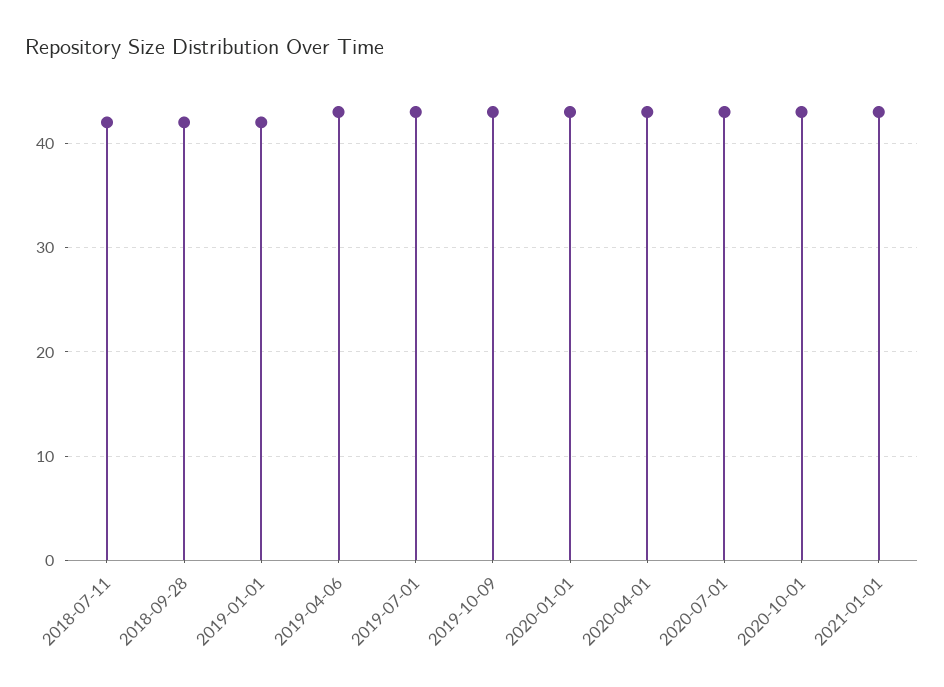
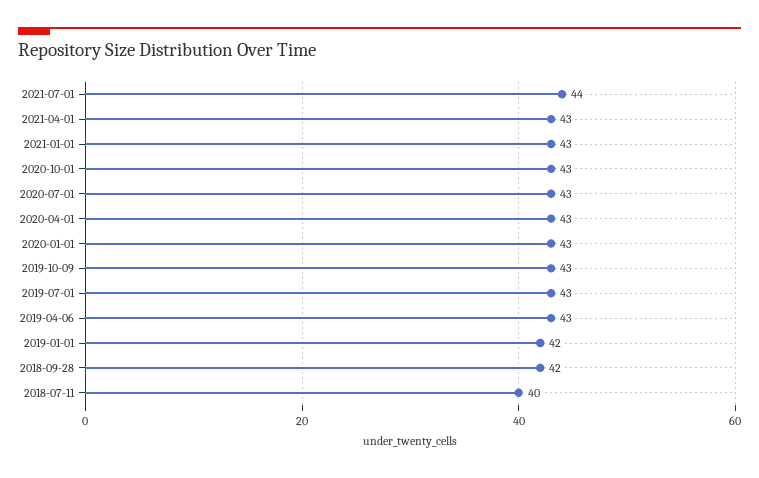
2018-07-11: 42 -> 40
2021-07-01: none -> 44
2021-04-01: none -> 43

